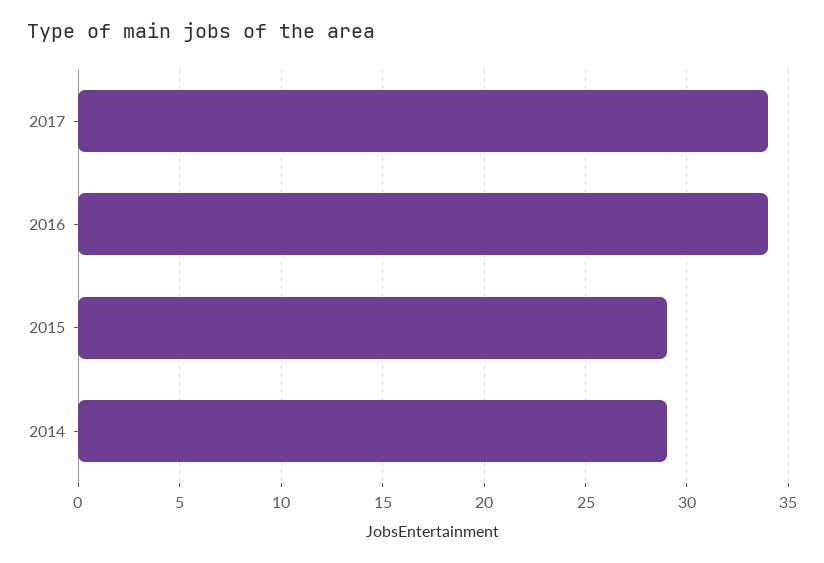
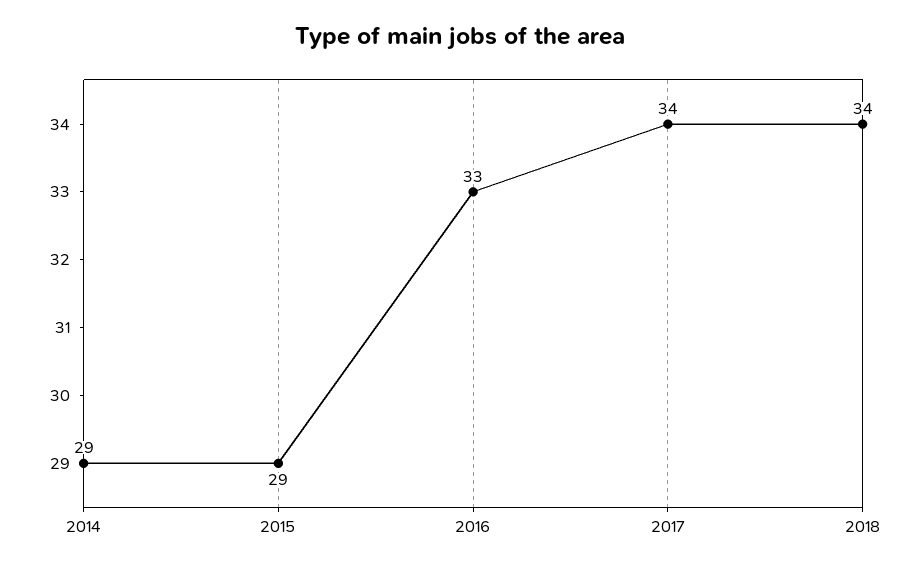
2016: 34 -> 33
2018: none -> 34

